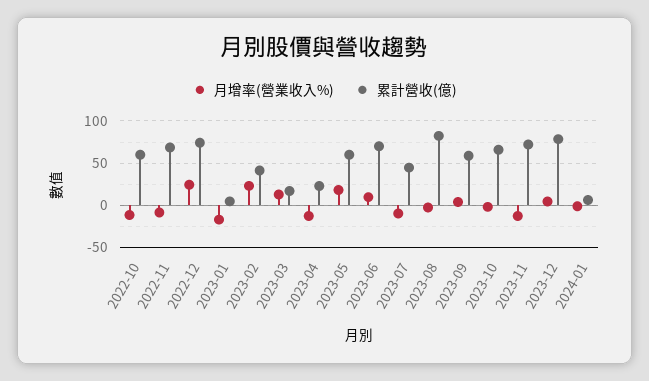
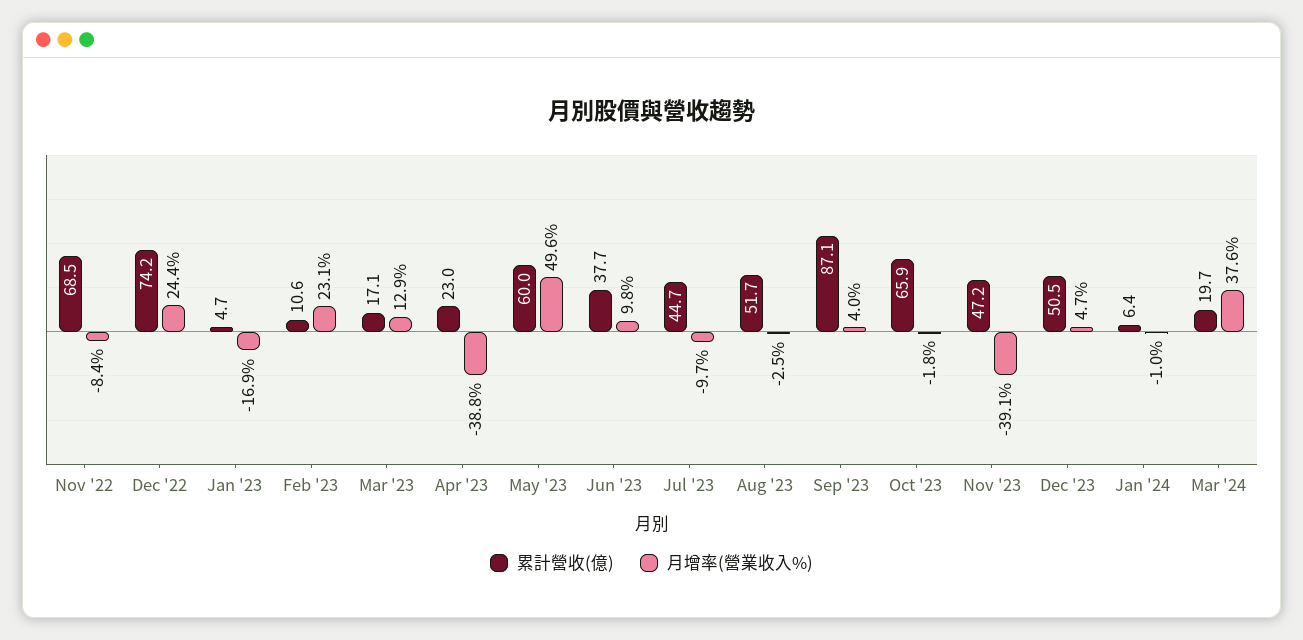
月增率(營業收入%), 2022-10: -10 -> none
累計營收(億), 2022-10: 60 -> none
累計營收(億), 2023-02: 40 -> 10.6
月增率(營業收入%), 2023-04: -10 -> -38.8
月增率(營業收入%), 2023-05: 20 -> 49.6
累計營收(億), 2023-06: 70 -> 37.7
累計營收(億), 2023-08: 80 -> 51.7
累計營收(億), 2023-09: 60 -> 87.1
月增率(營業收入%), 2023-11: -10 -> -39.1
累計營收(億), 2023-11: 70 -> 47.2
累計營收(億), 2023-12: 80 -> 50.5
累計營收(億), Mar '24: none -> 19.7
月增率(營業收入%), Mar '24: none -> 37.6

